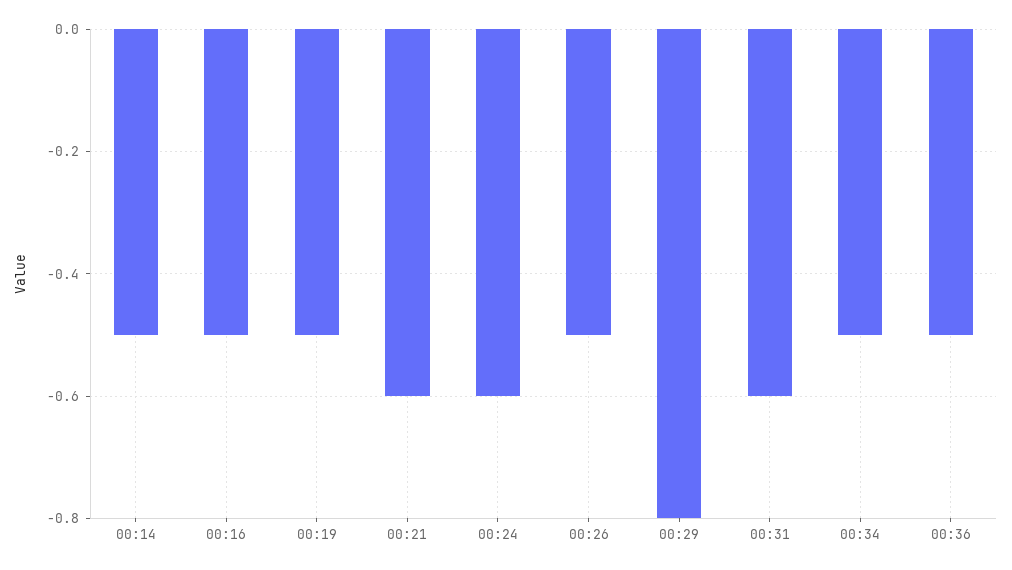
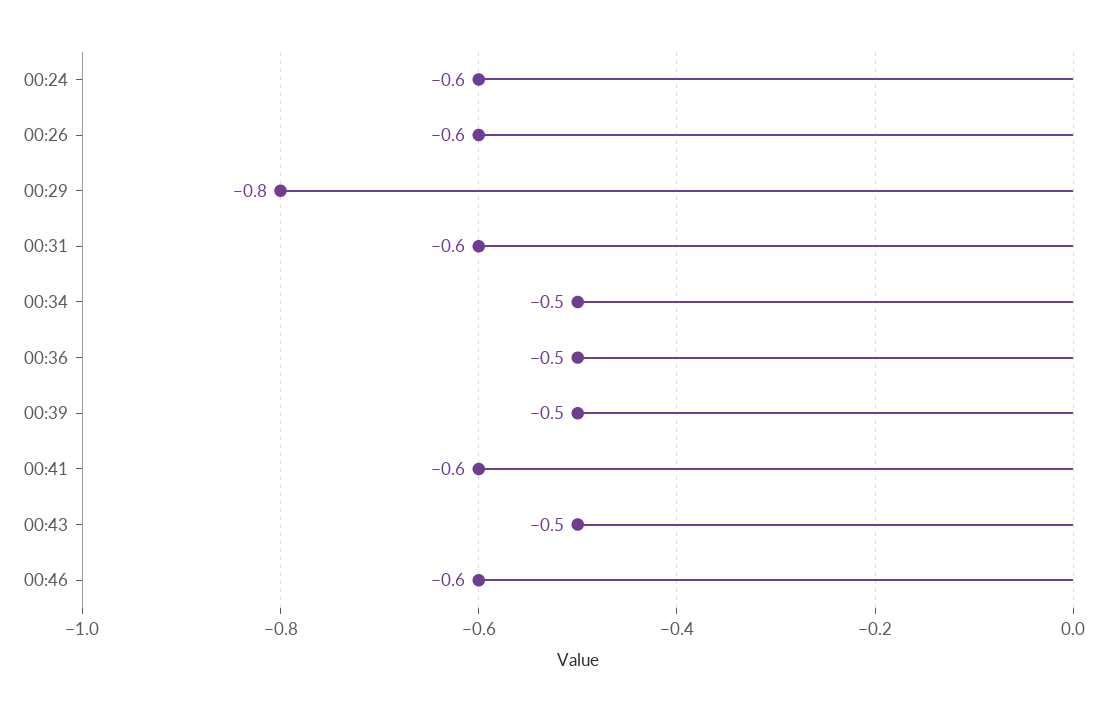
00:14: -0.5 -> none
00:16: -0.5 -> none
00:19: -0.5 -> none
00:21: -0.6 -> none
00:26: -0.5 -> -0.6
00:39: none -> -0.5
00:41: none -> -0.6
00:43: none -> -0.5
00:46: none -> -0.6

